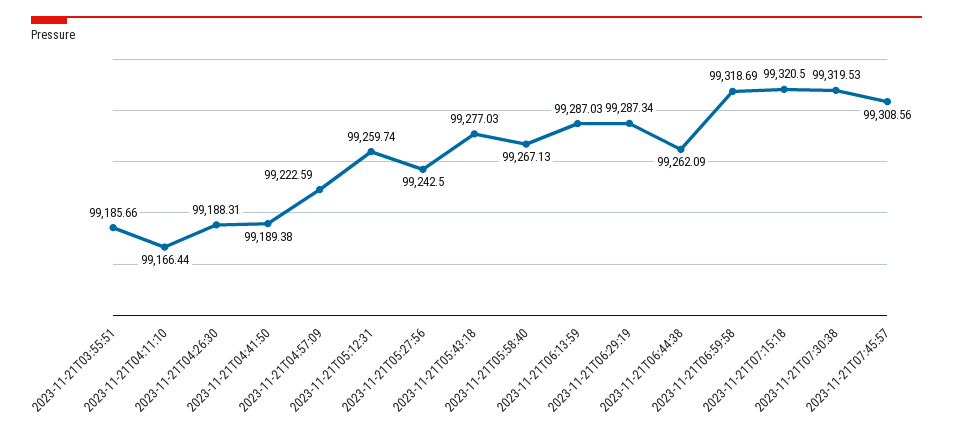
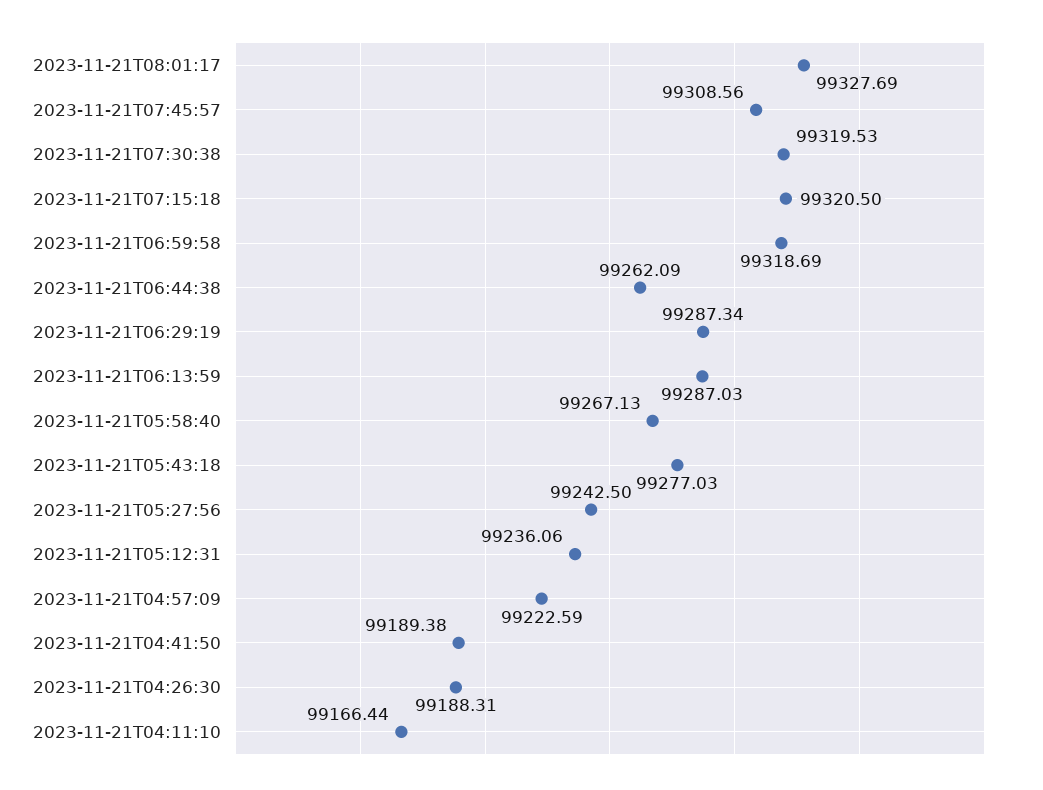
2023-11-21T03:55:51: 99185.66 -> none
2023-11-21T05:12:31: 99259.74 -> 99236.06
2023-11-21T08:01:17: none -> 99327.69

